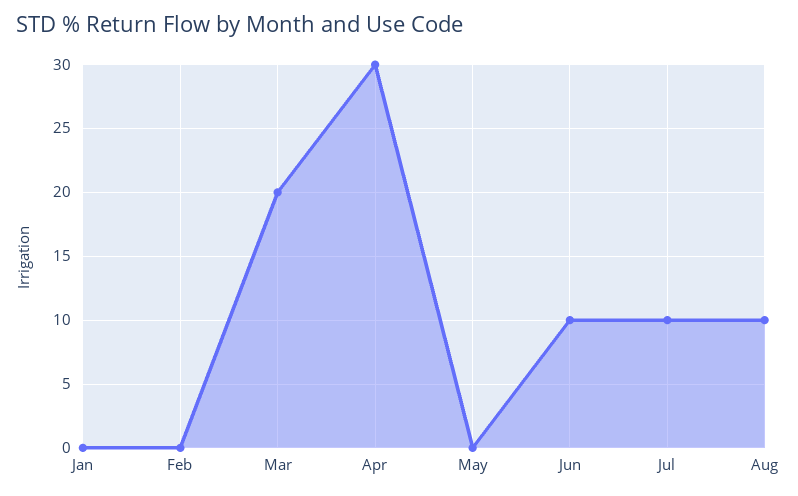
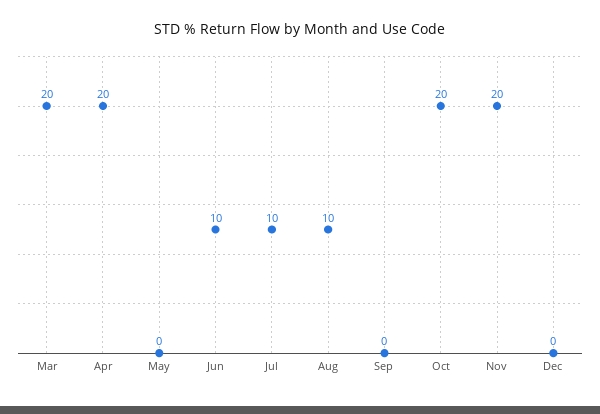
Jan: 0 -> none
Feb: 0 -> none
Apr: 30 -> 20
Sep: none -> 0
Oct: none -> 20
Nov: none -> 20
Dec: none -> 0

